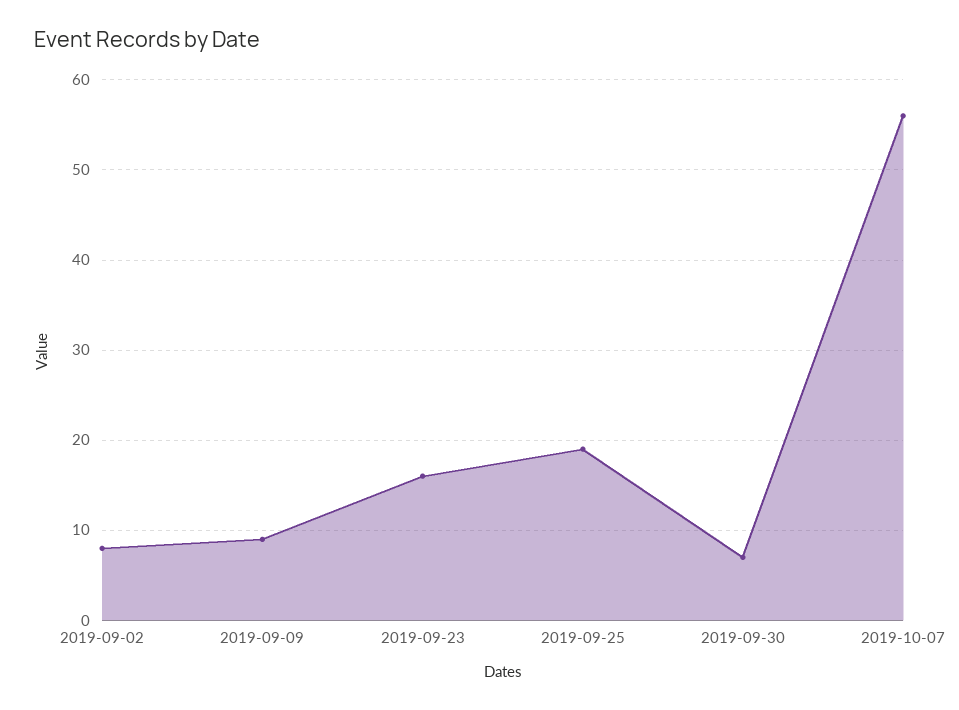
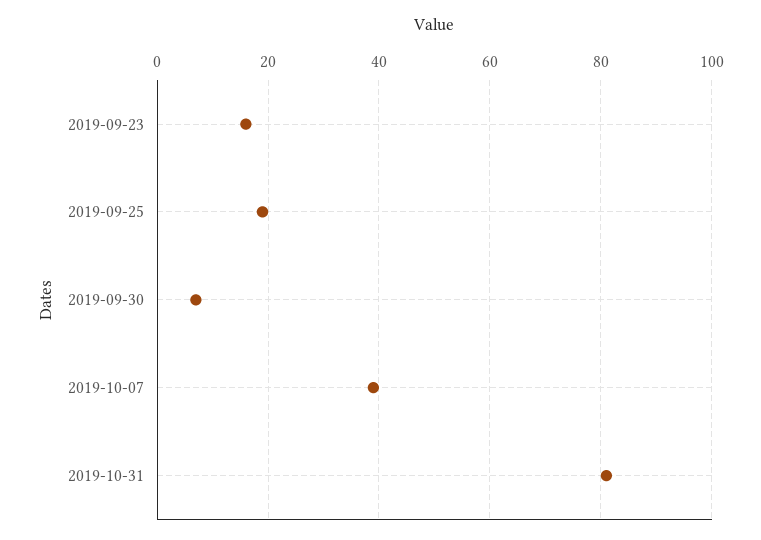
2019-09-02: 8 -> none
2019-09-09: 9 -> none
2019-10-07: 56 -> 40
2019-10-31: none -> 80

